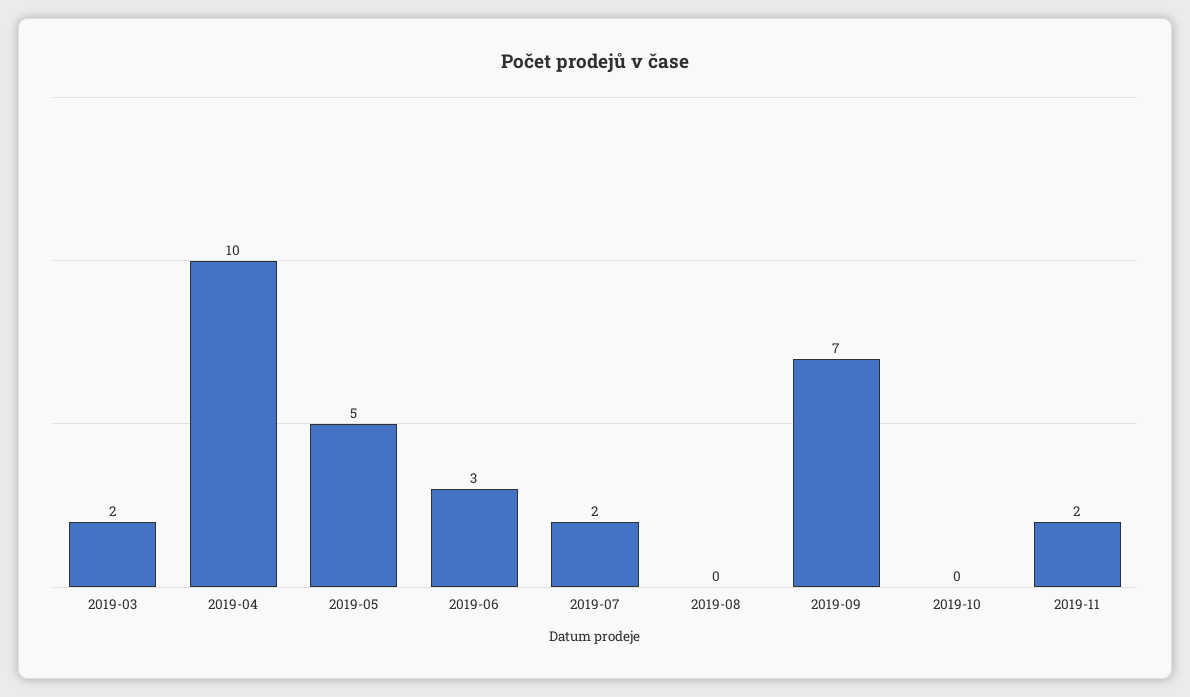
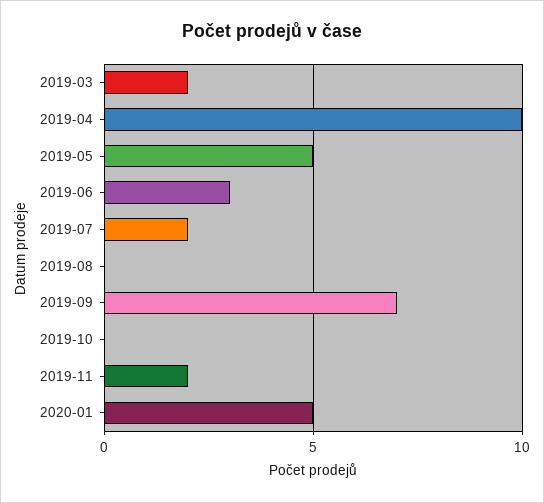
2020-01: none -> 5

